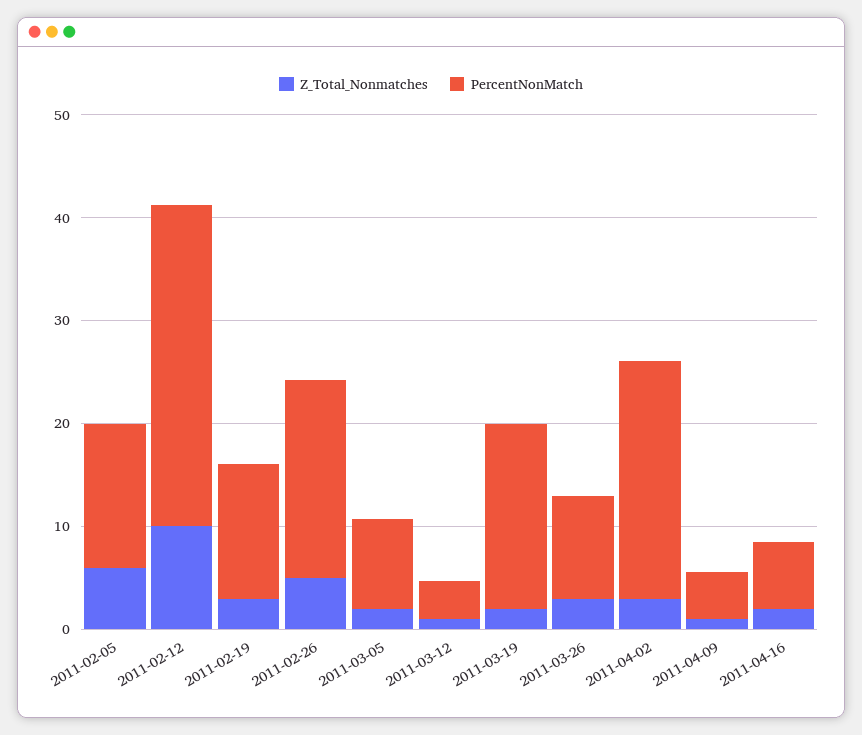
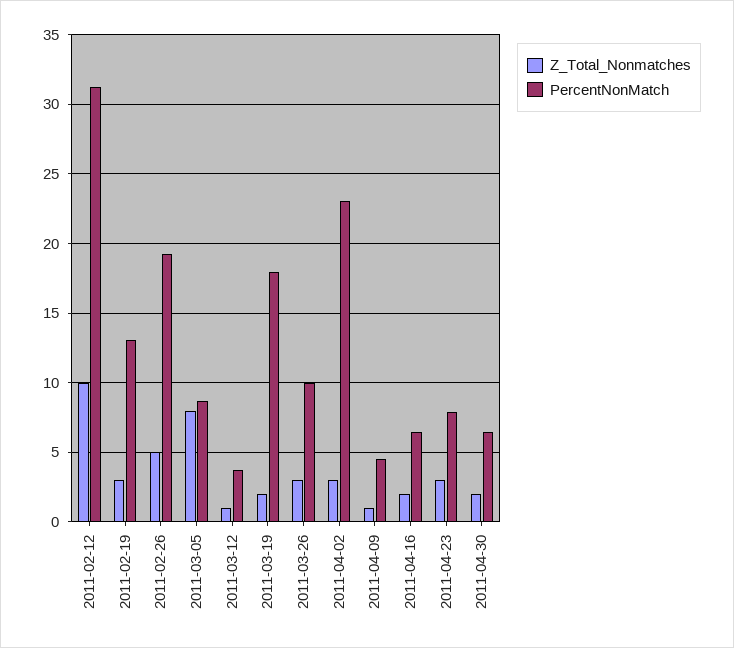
Z_Total_Nonmatches, 2011-02-05: 6 -> none
PercentNonMatch, 2011-02-05: 14 -> none
Z_Total_Nonmatches, 2011-03-05: 2 -> 8
Z_Total_Nonmatches, 2011-04-23: none -> 3
PercentNonMatch, 2011-04-23: none -> 8
Z_Total_Nonmatches, 2011-04-30: none -> 2
PercentNonMatch, 2011-04-30: none -> 6.5

